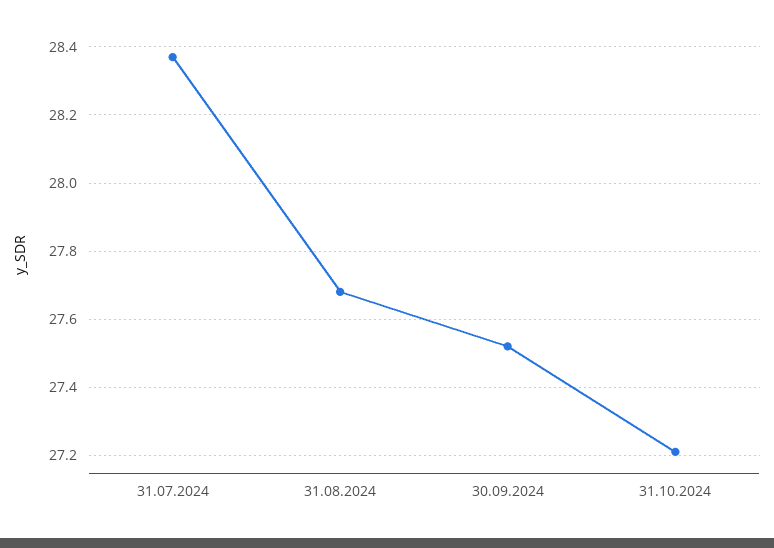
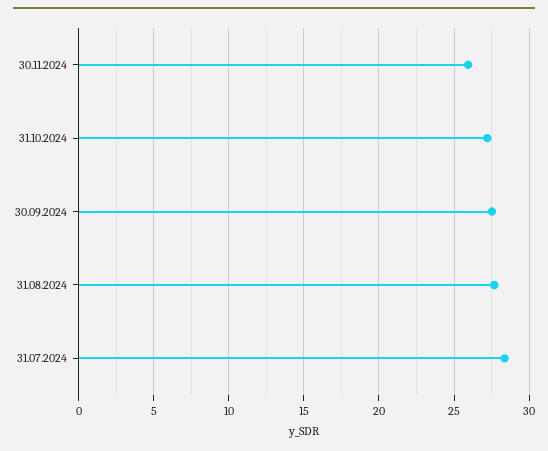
30.11.2024: none -> 26

